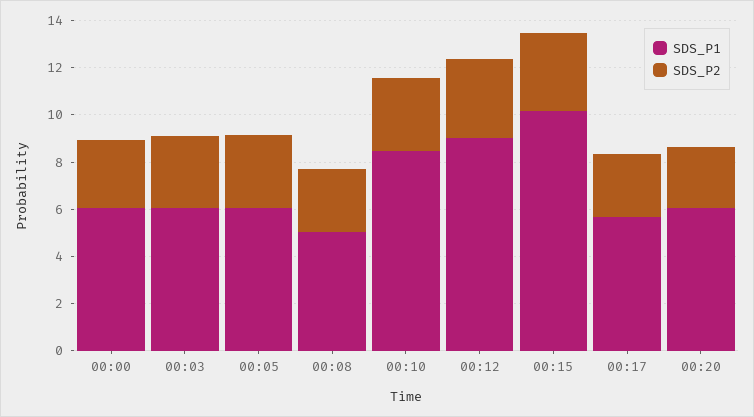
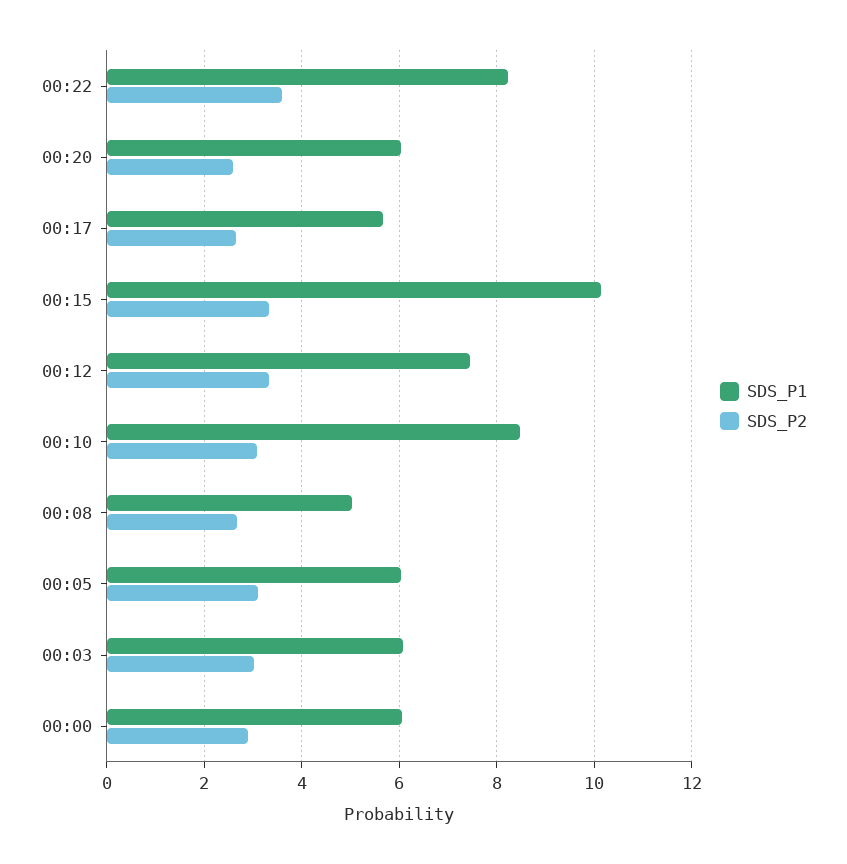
SDS_P1, 00:12: 9 -> 7.4
SDS_P1, 00:22: none -> 8.2
SDS_P2, 00:22: none -> 3.6

